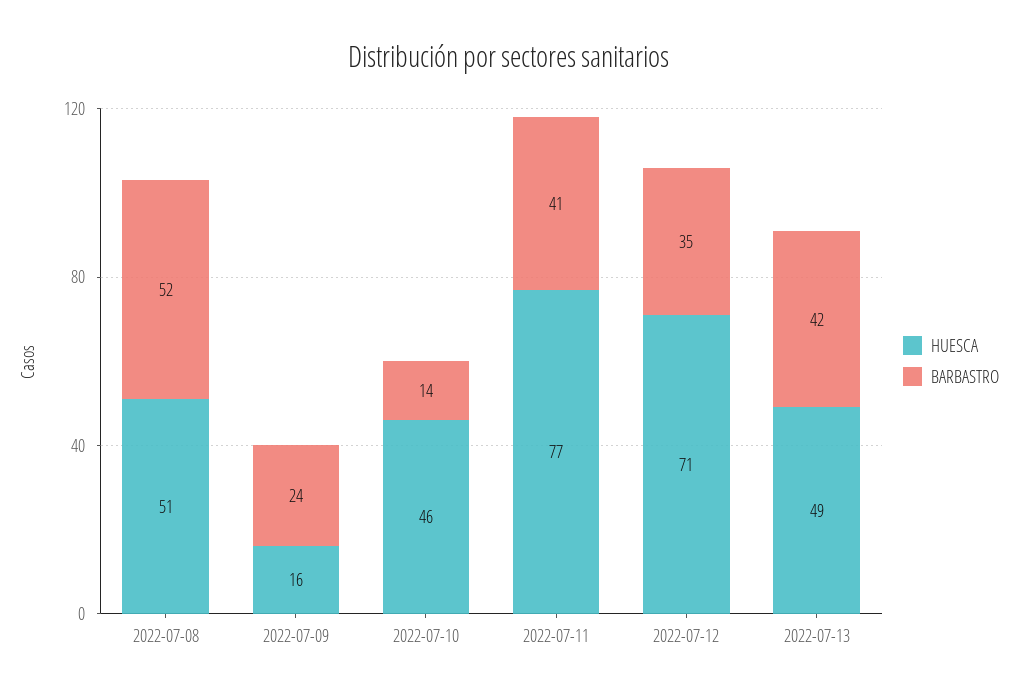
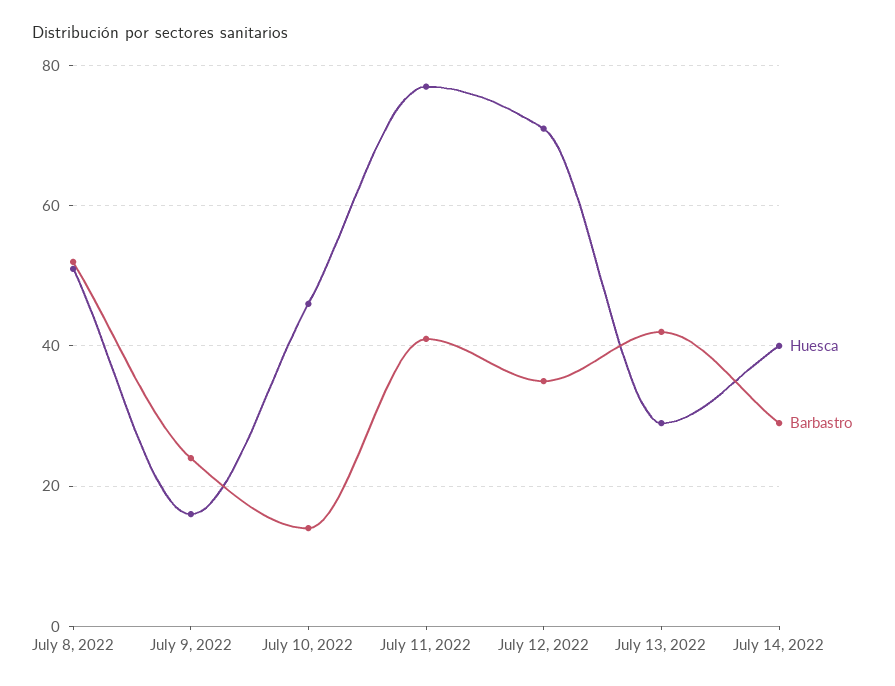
HUESCA, 2022-07-13: 49 -> 30
HUESCA, July 14, 2022: none -> 40
BARBASTRO, July 14, 2022: none -> 30

